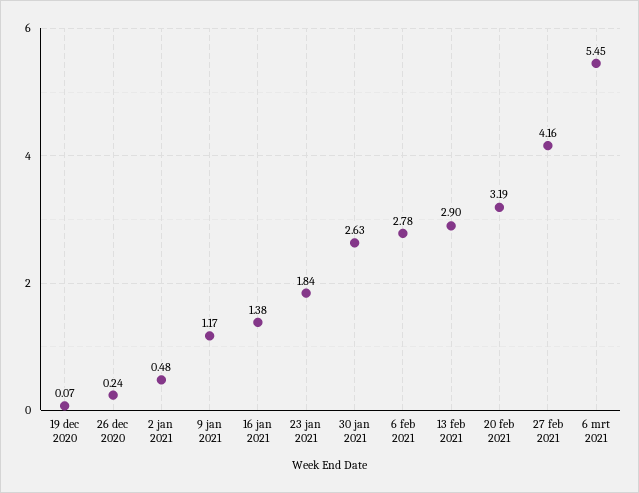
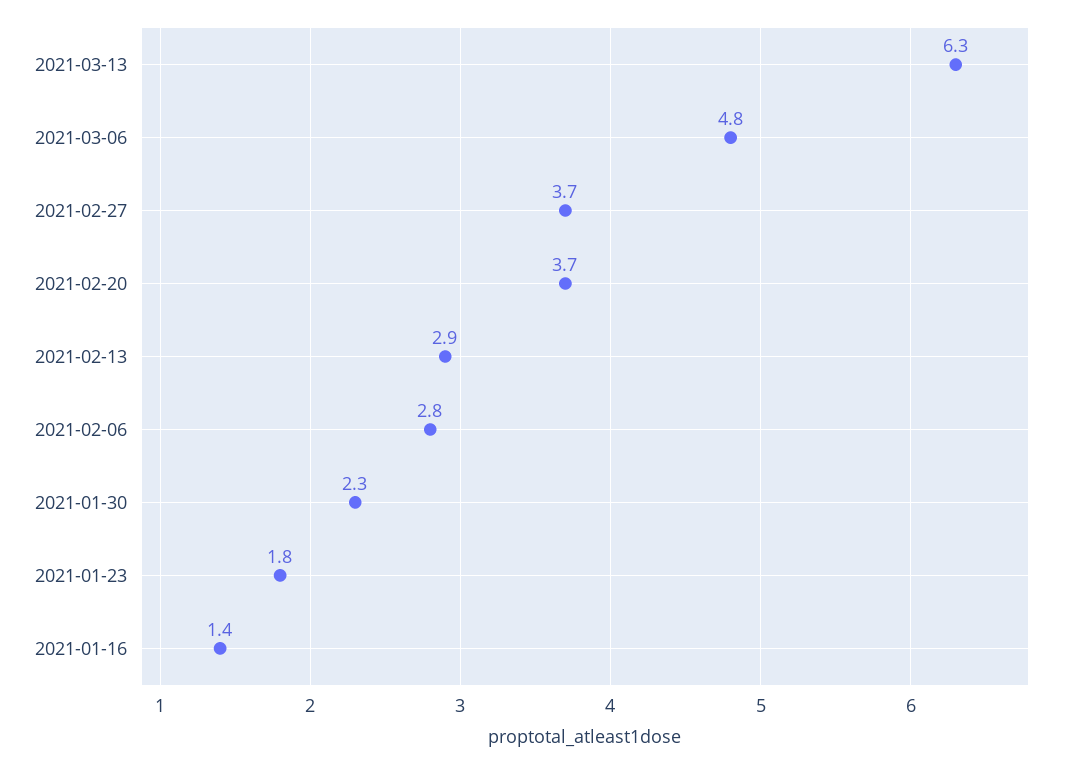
19 dec 2020: 0.07 -> none
26 dec 2020: 0.24 -> none
2 jan 2021: 0.48 -> none
9 jan 2021: 1.17 -> none
30 jan 2021: 2.63 -> 2.3
20 feb 2021: 3.19 -> 3.7
27 feb 2021: 4.16 -> 3.7
6 mrt 2021: 5.45 -> 4.8
2021-03-13: none -> 6.3

